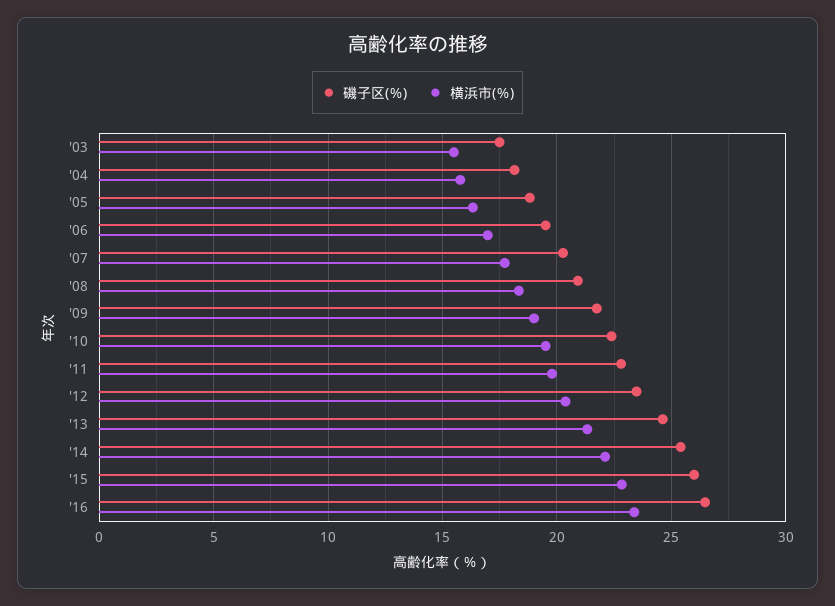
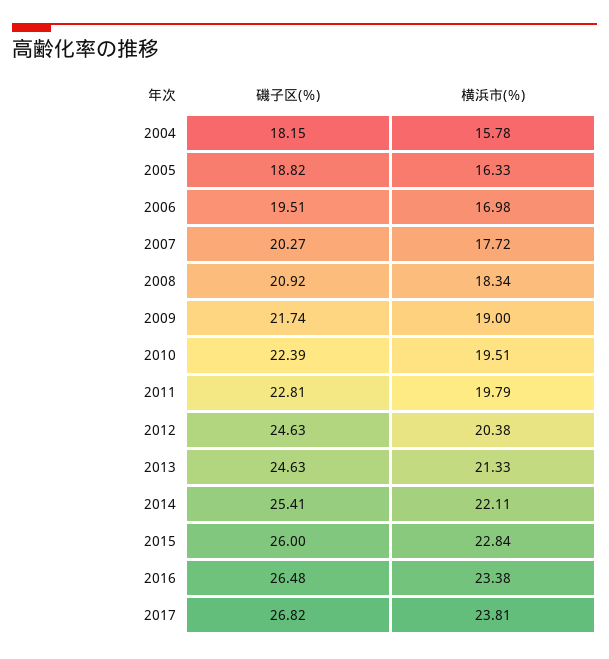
磯子区(％), '03: 17.5 -> none
横浜市(％), '03: 15.5 -> none
磯子区(％), '12: 23.5 -> 24.63
磯子区(％), 2017: none -> 26.82
横浜市(％), 2017: none -> 23.81

